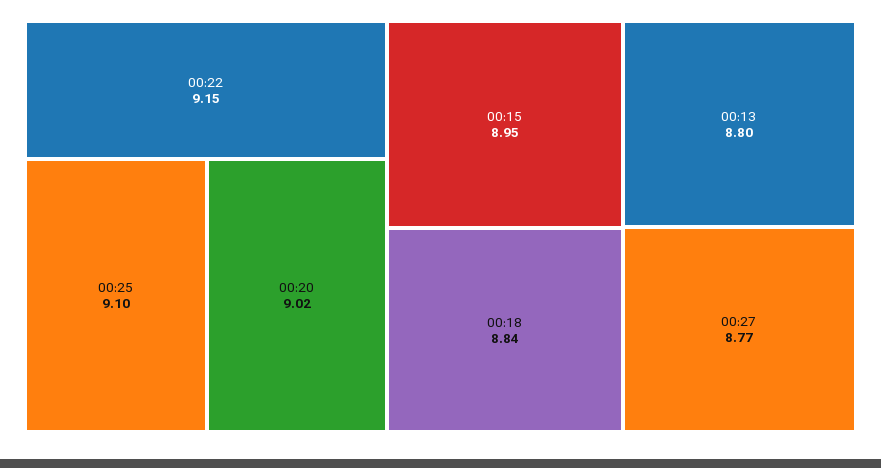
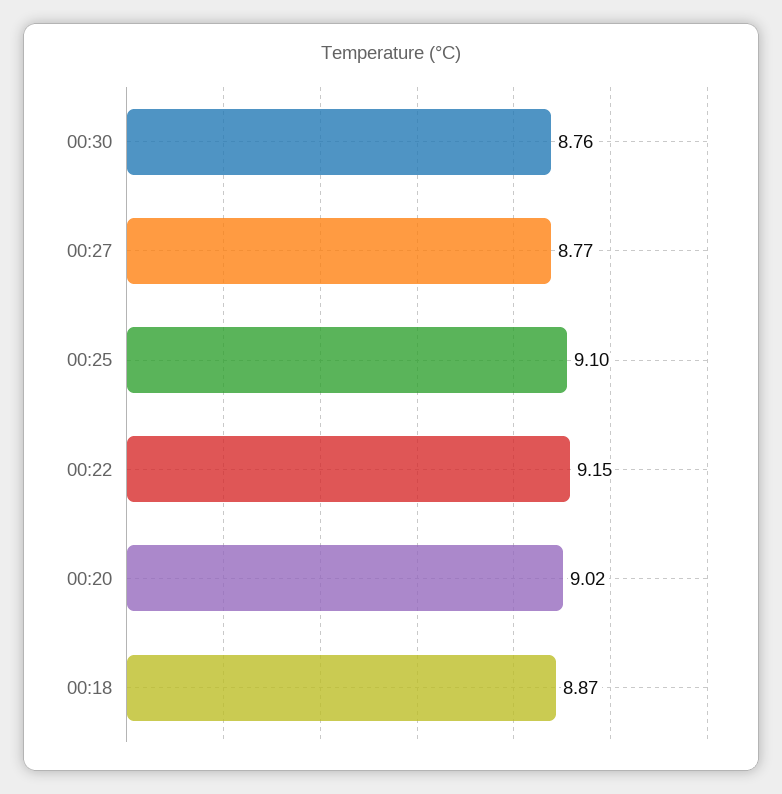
00:15: 8.95 -> none
00:18: 8.84 -> 8.87
00:13: 8.8 -> none
00:30: none -> 8.76

